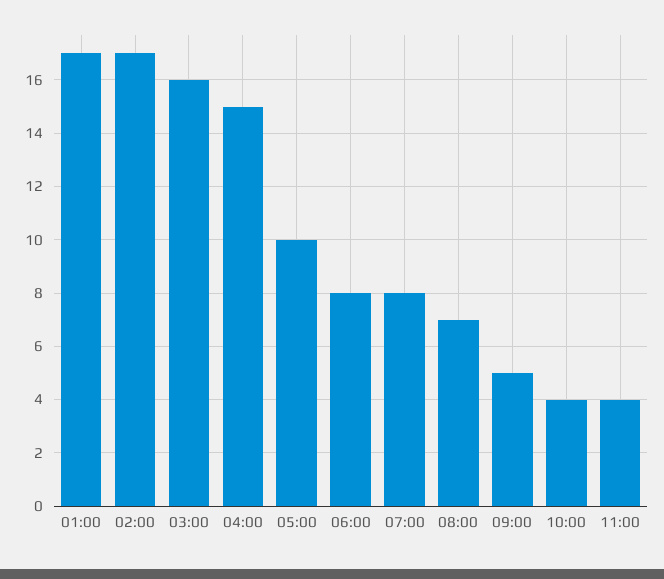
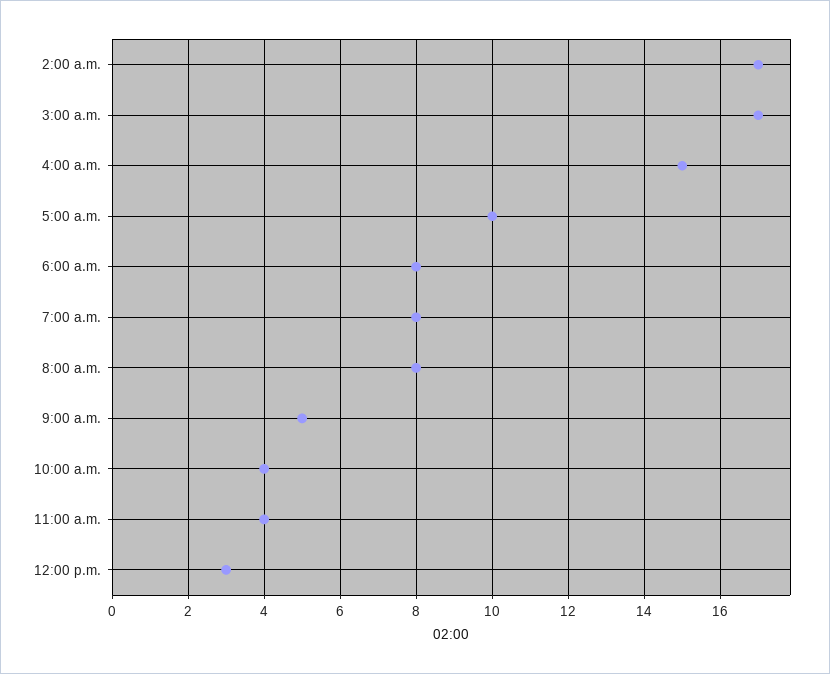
01:00: 17 -> none
03:00: 16 -> 17
08:00: 7 -> 8
12:00 p.m.: none -> 3

